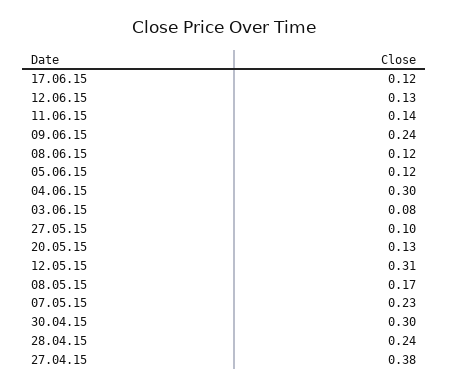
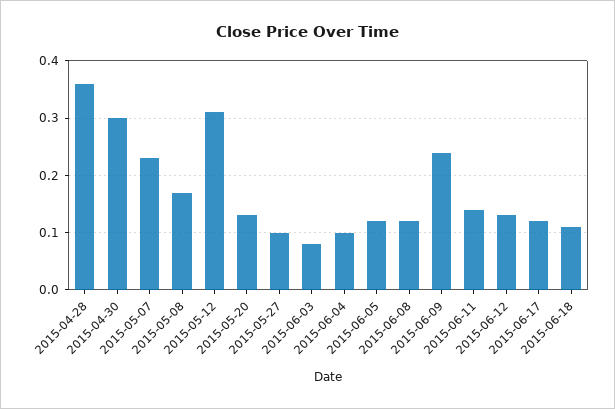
04.06.15: 0.3 -> 0.1
28.04.15: 0.24 -> 0.35
27.04.15: 0.38 -> none
2015-06-18: none -> 0.1

